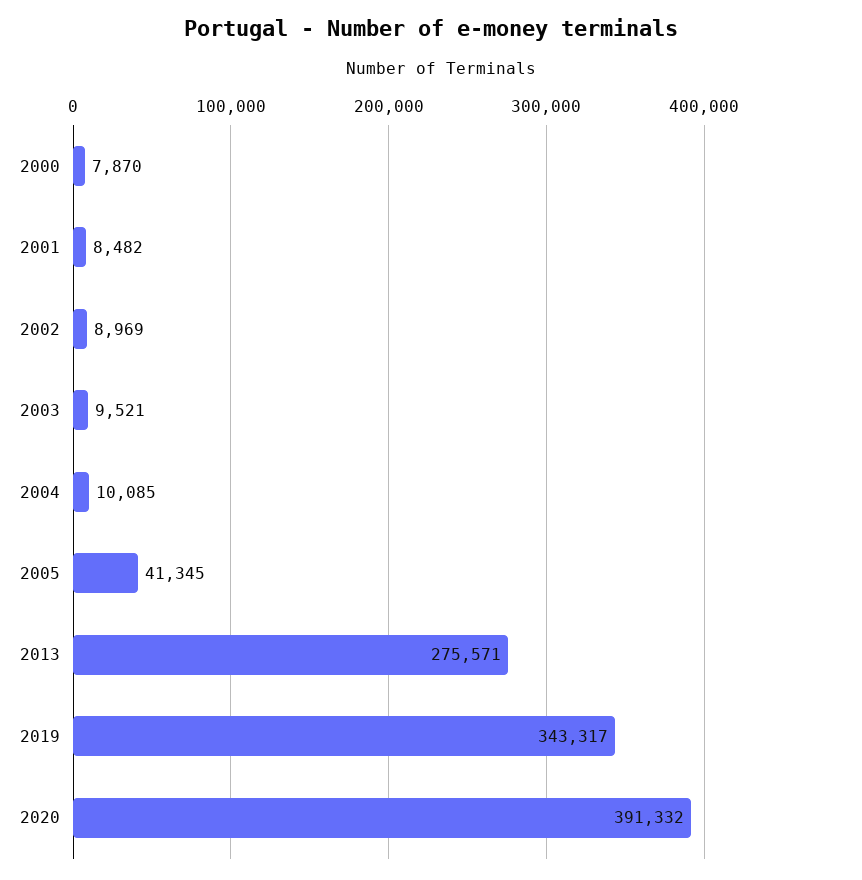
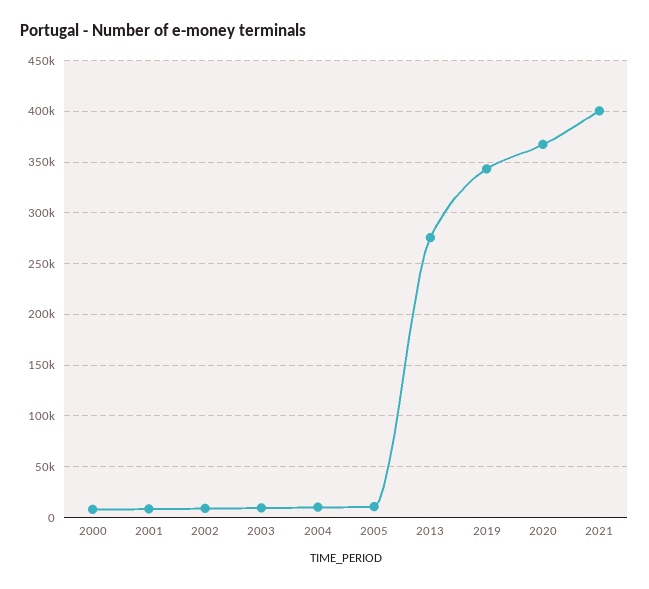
2005: 41345 -> 10000
2020: 391332 -> 370000
2021: none -> 400000

